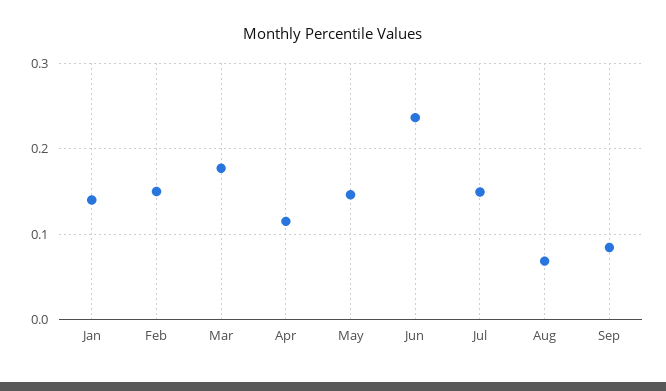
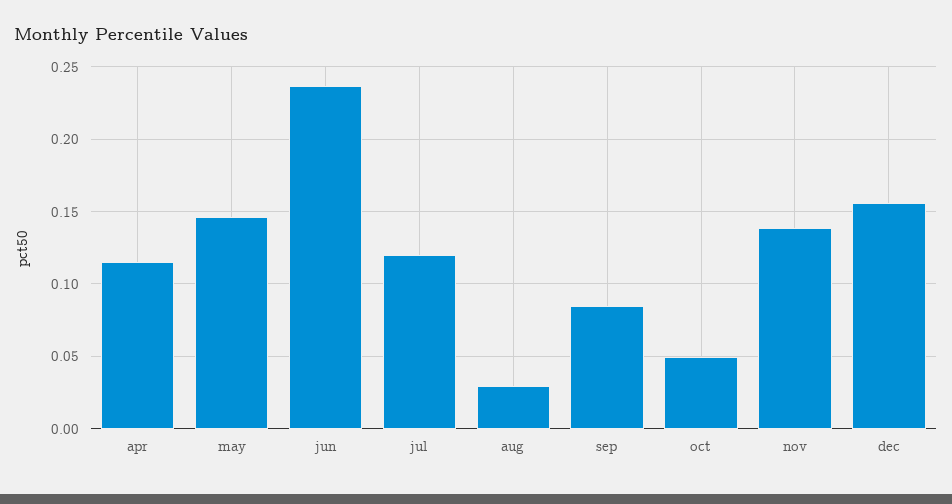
Jan: 0.14 -> none
Feb: 0.15 -> none
Mar: 0.18 -> none
Jul: 0.15 -> 0.12
Aug: 0.07 -> 0.03
oct: none -> 0.05
nov: none -> 0.14
dec: none -> 0.155

